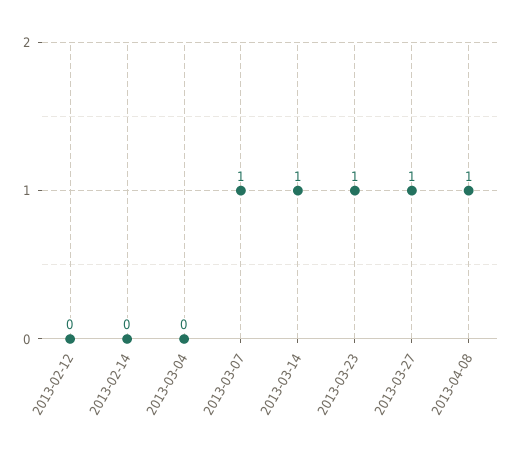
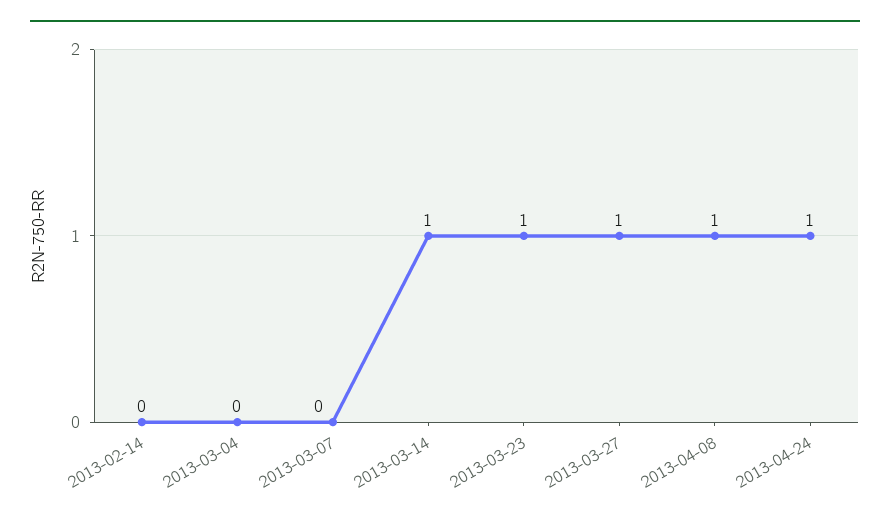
2013-02-12: 0 -> none
2013-03-07: 1 -> 0
2013-04-24: none -> 1

